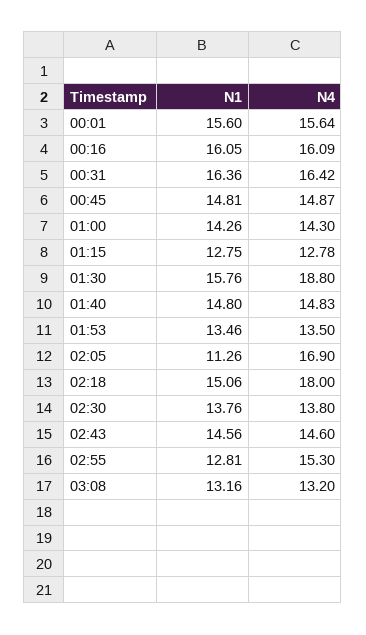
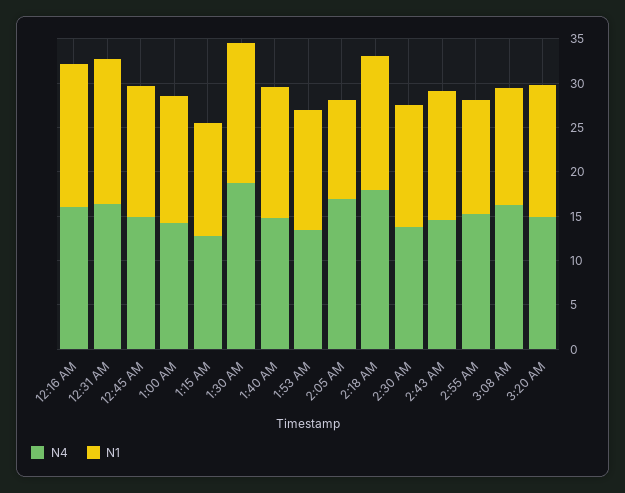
N1, 00:01: 15.6 -> none
N4, 00:01: 15.64 -> none
N4, 03:08: 13.2 -> 16
N4, 3:20 AM: none -> 15
N1, 3:20 AM: none -> 15

